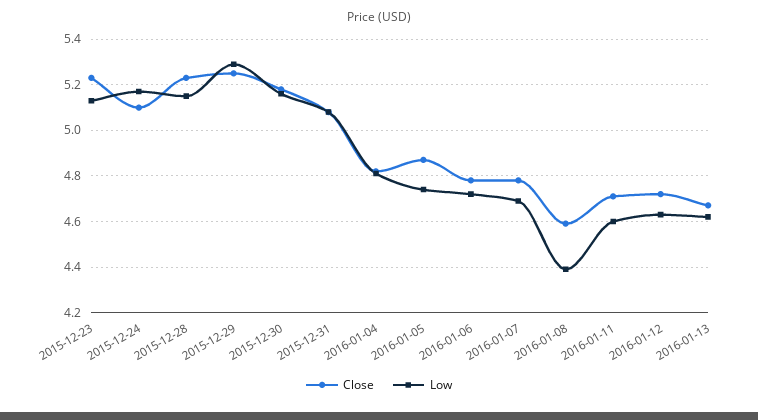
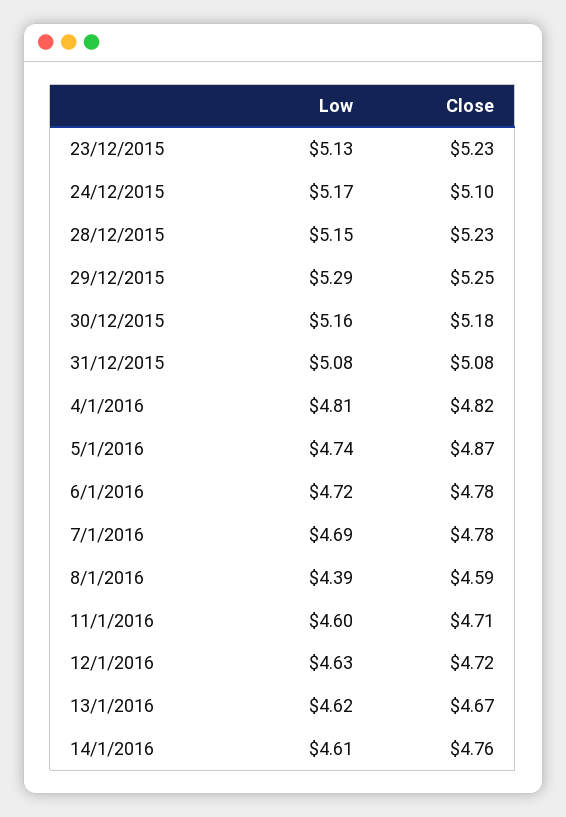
Low, 14/1/2016: none -> 4.61
Close, 14/1/2016: none -> 4.76

